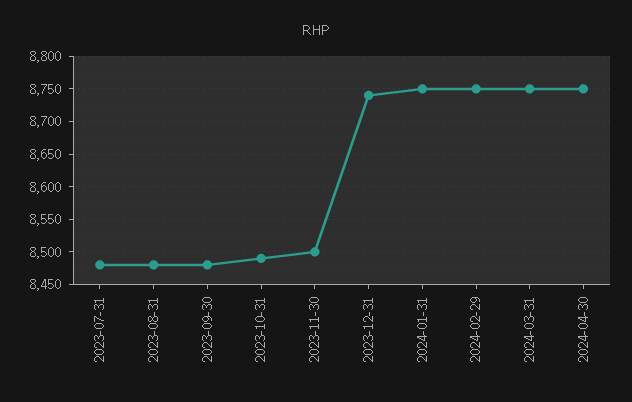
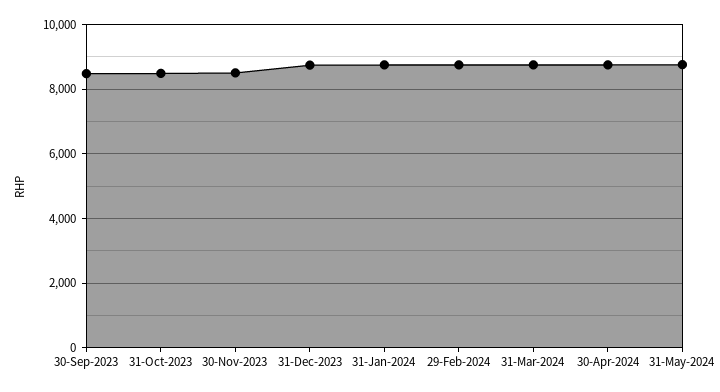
2023-07-31: 8480 -> none
2023-08-31: 8480 -> none
31-May-2024: none -> 8800

